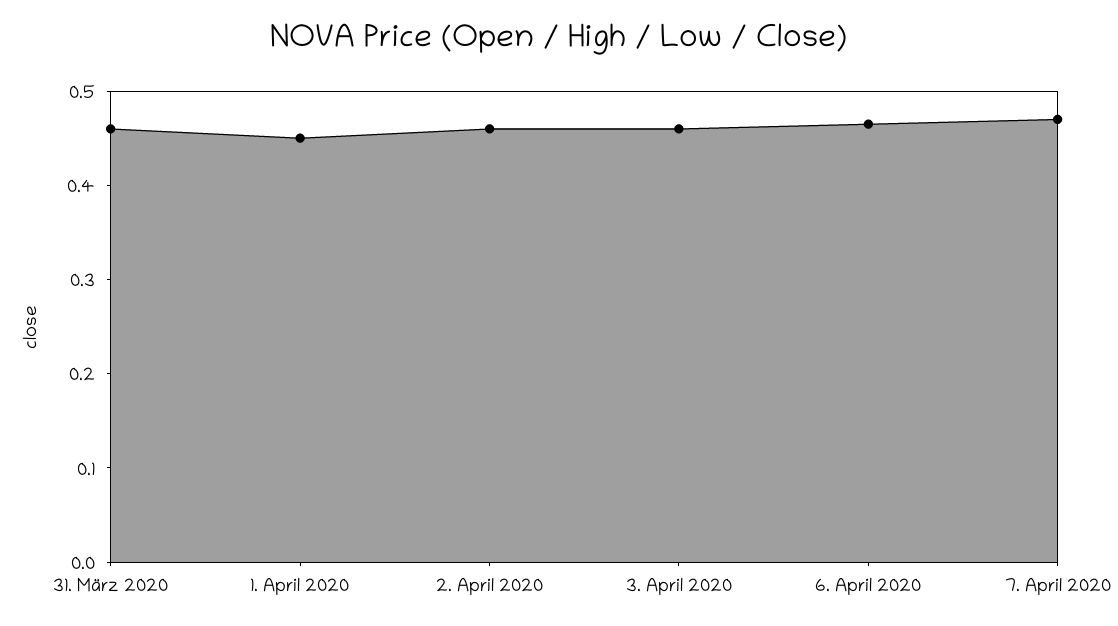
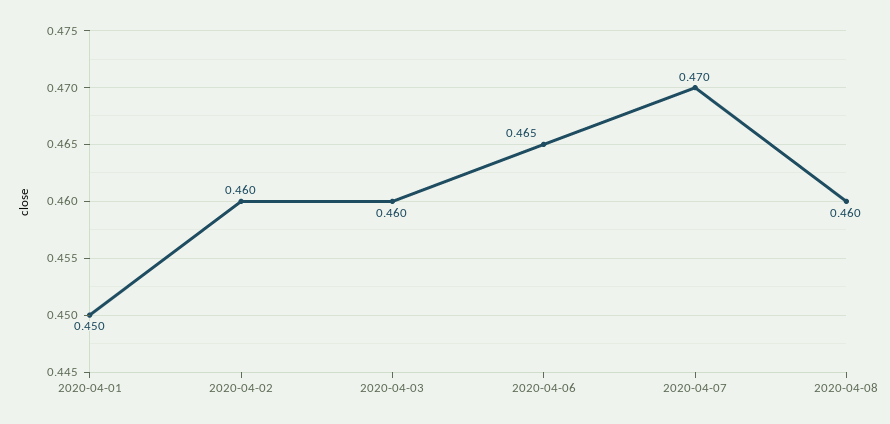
31. März 2020: 0.46 -> none
2020-04-08: none -> 0.46

